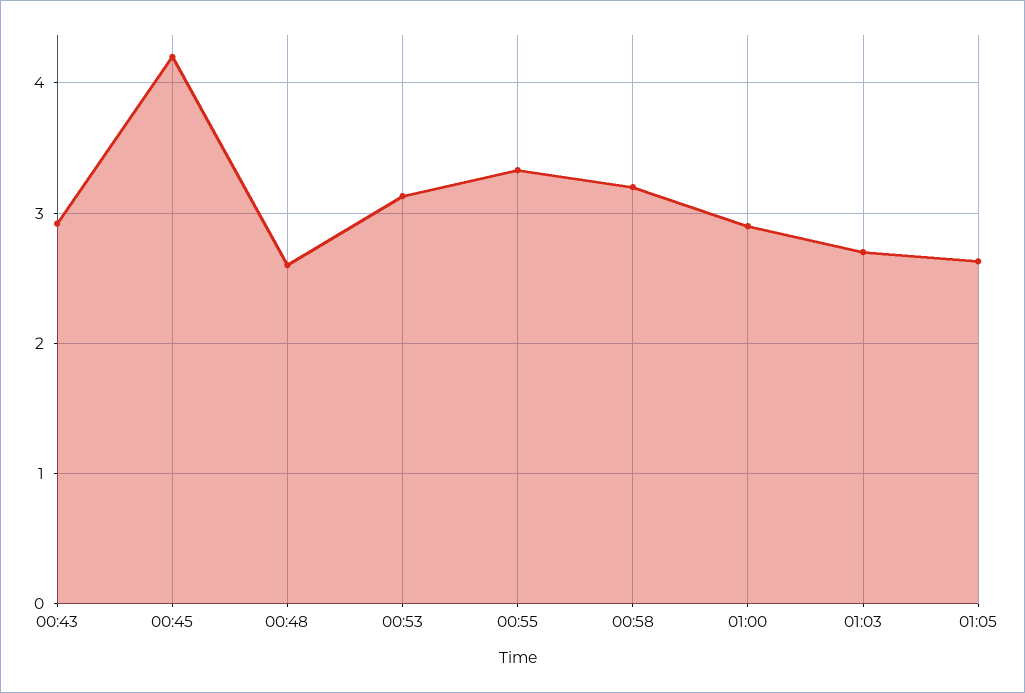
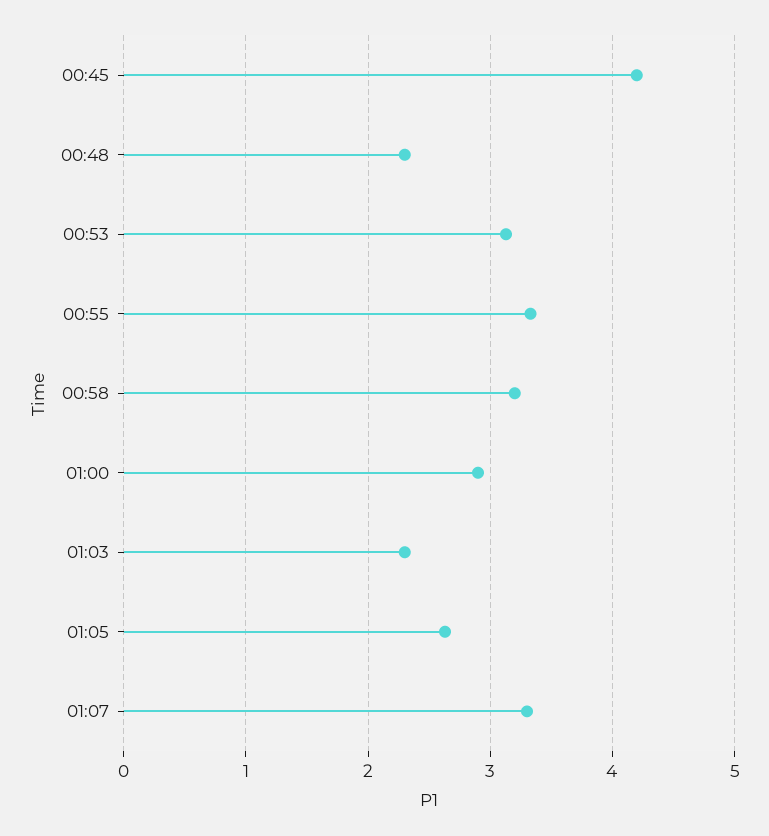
00:43: 2.9 -> none
00:48: 2.6 -> 2.3
01:03: 2.7 -> 2.3
01:07: none -> 3.3

